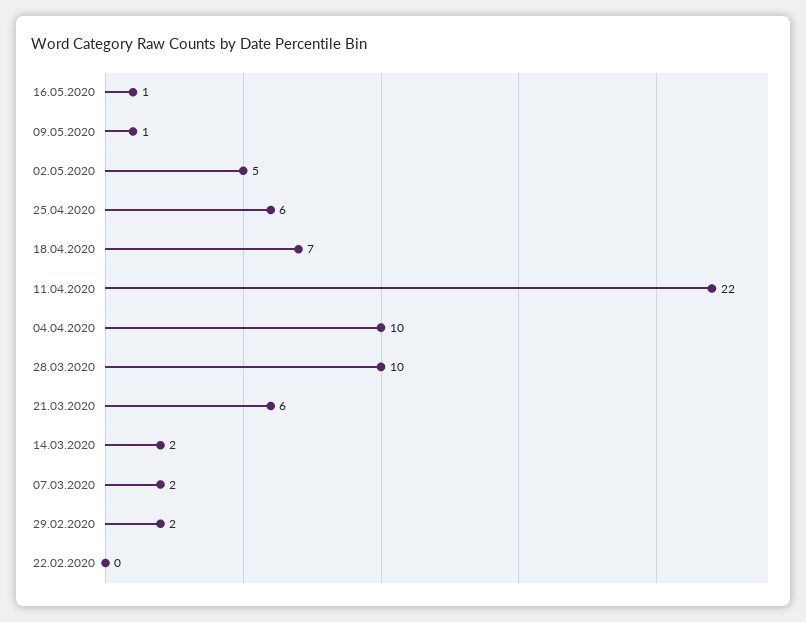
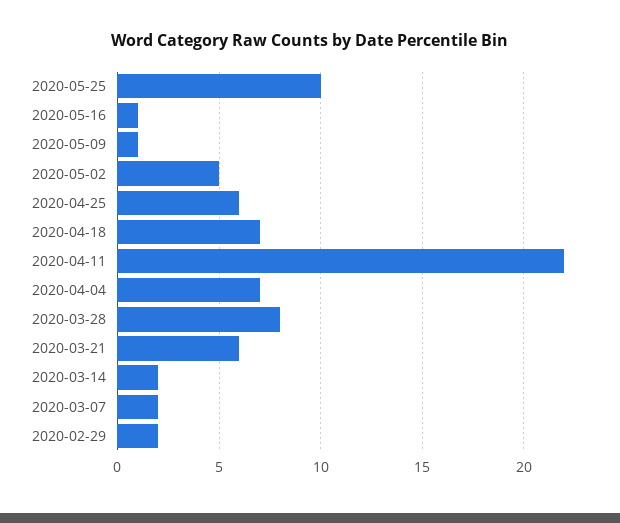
04.04.2020: 10 -> 7
28.03.2020: 10 -> 8
22.02.2020: 0 -> none
2020-05-25: none -> 10

